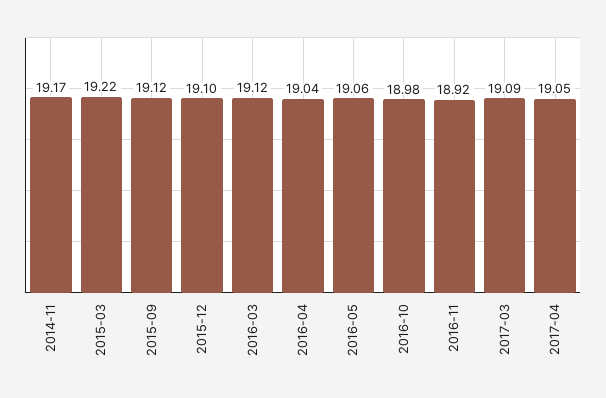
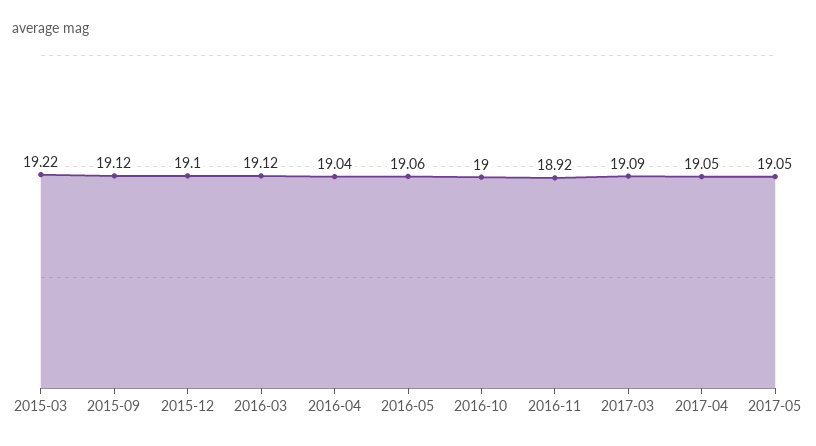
2014-11: 19.17 -> none
2016-10: 18.98 -> 19
2017-05: none -> 19.05

